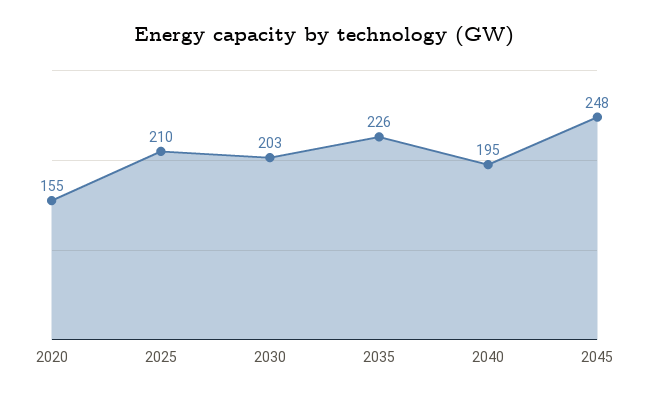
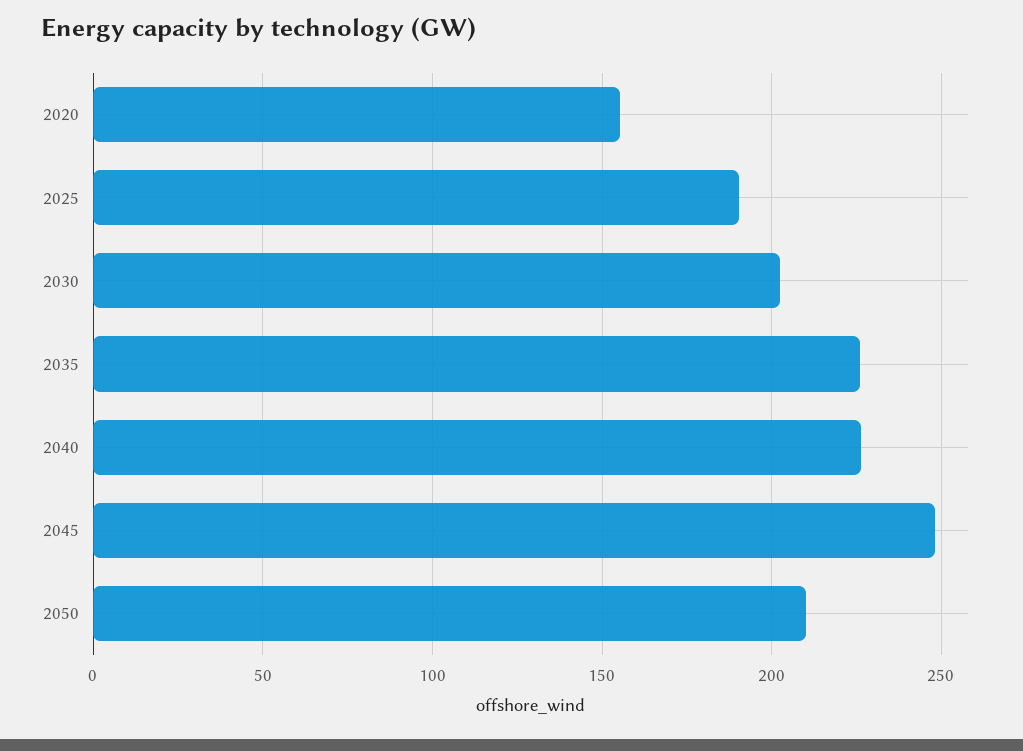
2025: 210 -> 190
2040: 195 -> 225
2050: none -> 210

